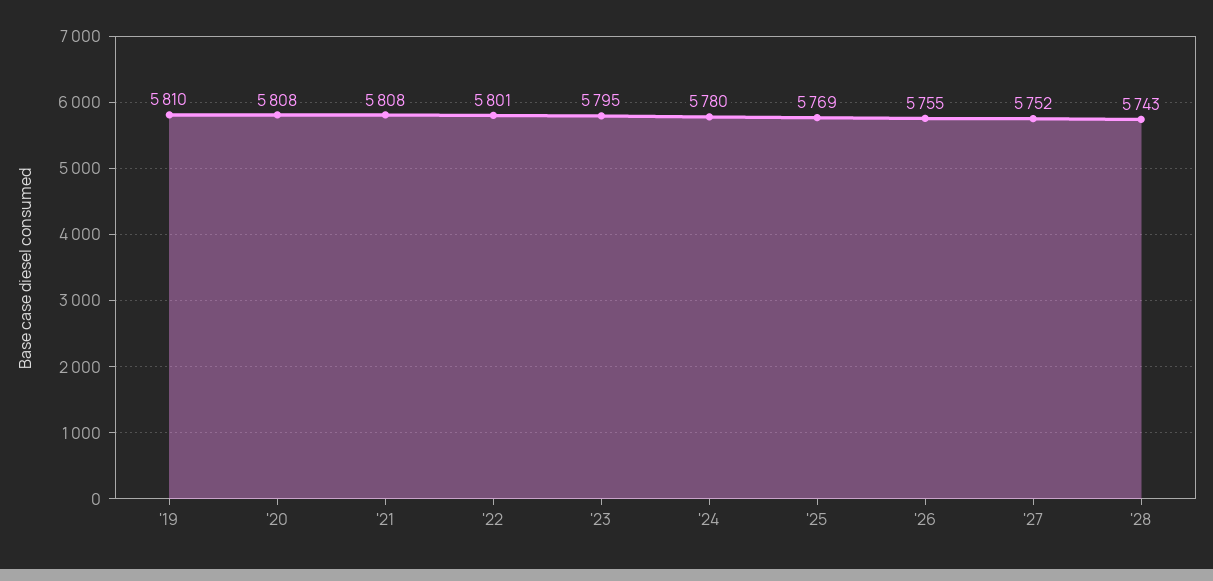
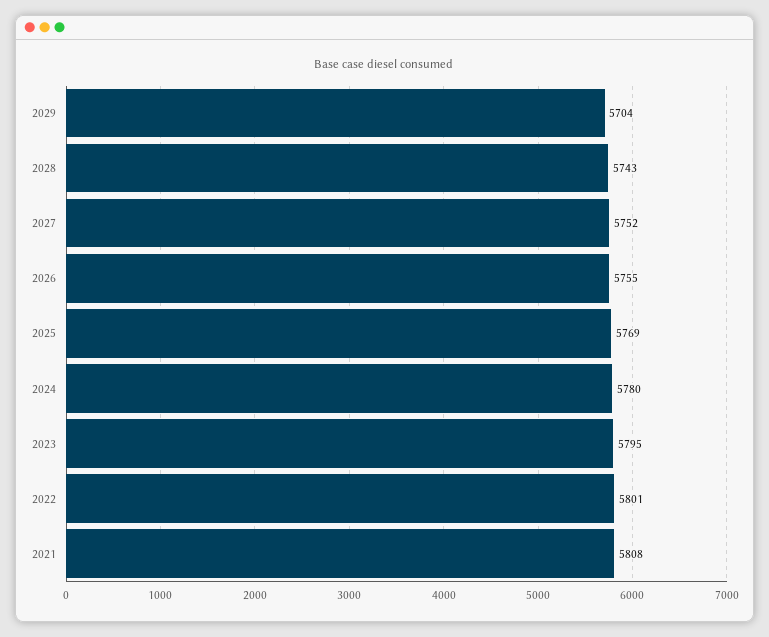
'19: 5810 -> none
'20: 5808 -> none
2029: none -> 5704

